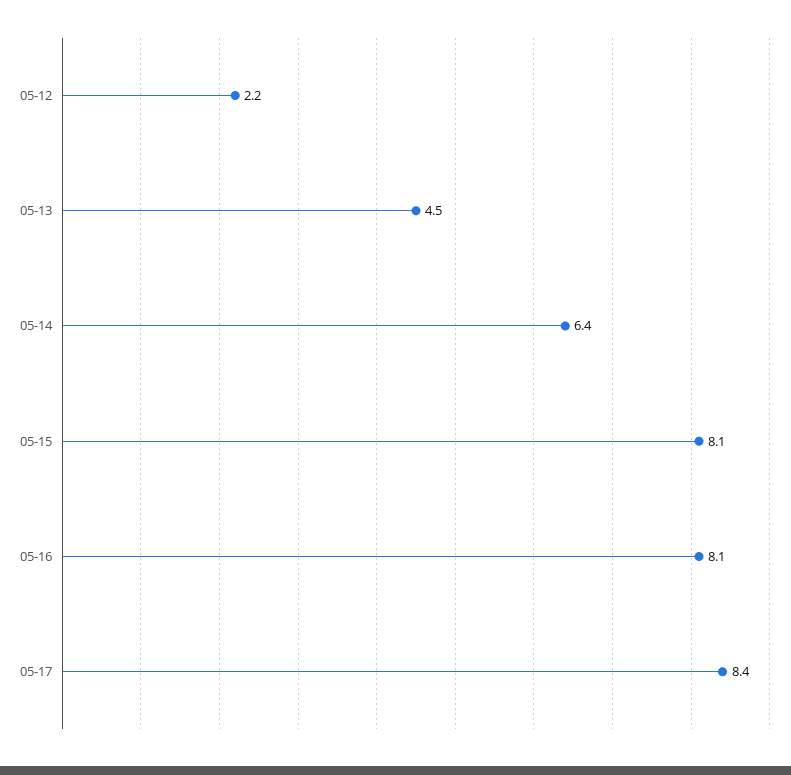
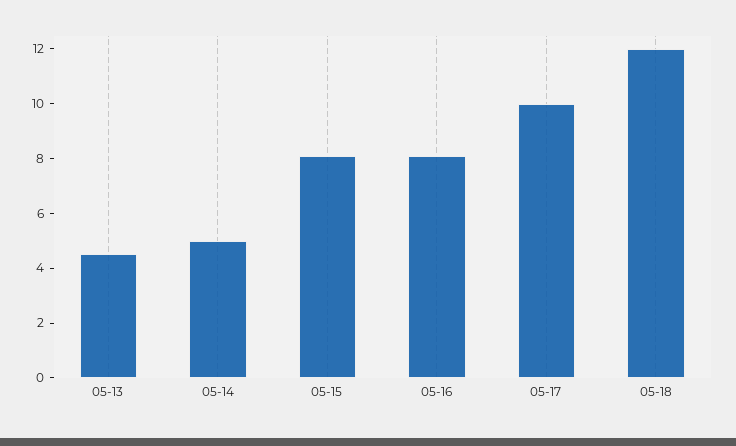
05-12: 2.2 -> none
05-14: 6.4 -> 5
05-17: 8.4 -> 10
05-18: none -> 12

